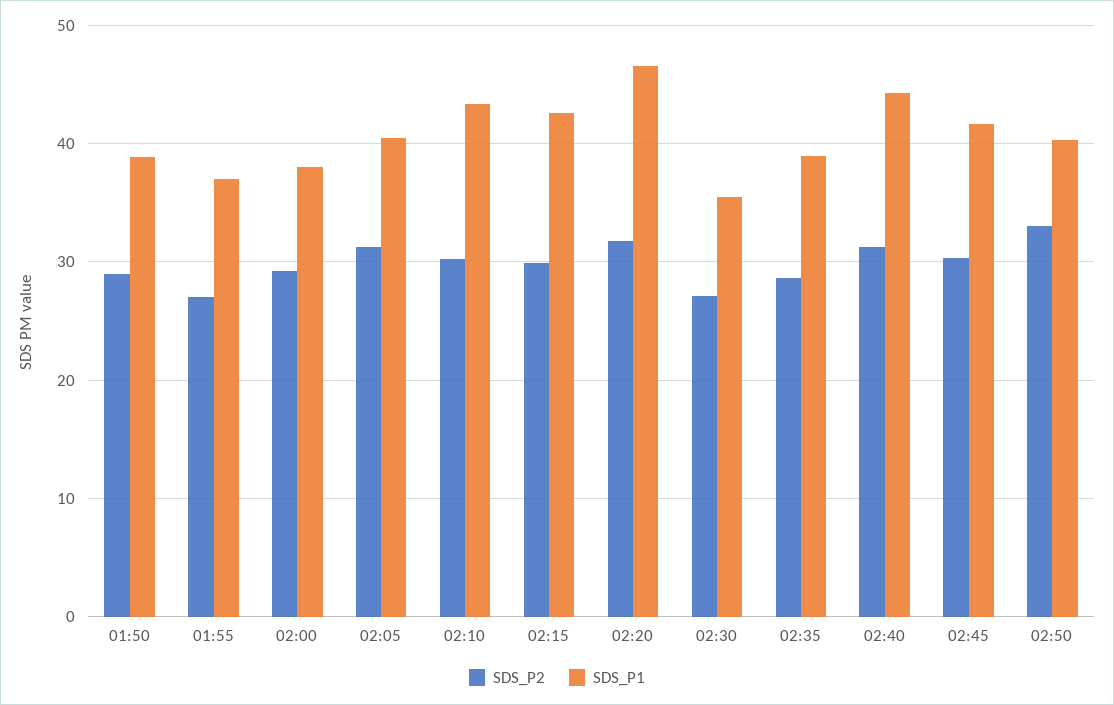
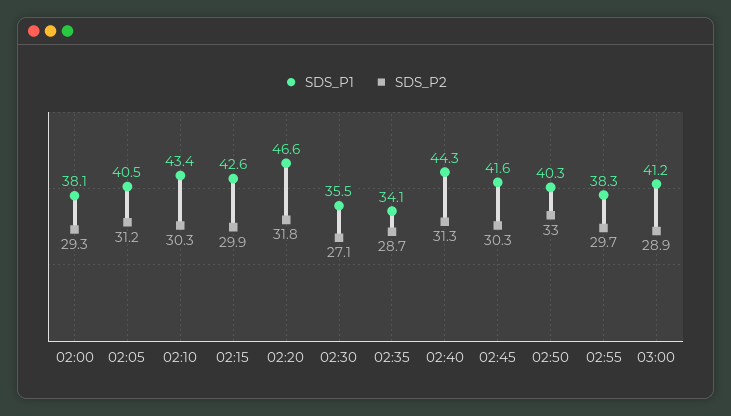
SDS_P2, 01:50: 29 -> none
SDS_P1, 01:50: 39 -> none
SDS_P2, 01:55: 27 -> none
SDS_P1, 01:55: 37 -> none
SDS_P1, 02:35: 39 -> 34.1
SDS_P1, 02:55: none -> 38.3
SDS_P2, 02:55: none -> 29.7
SDS_P1, 03:00: none -> 41.2
SDS_P2, 03:00: none -> 28.9

